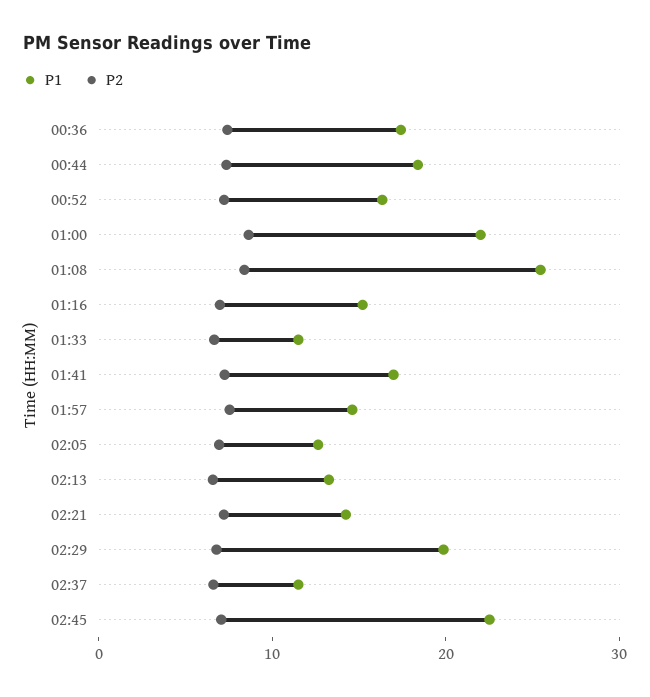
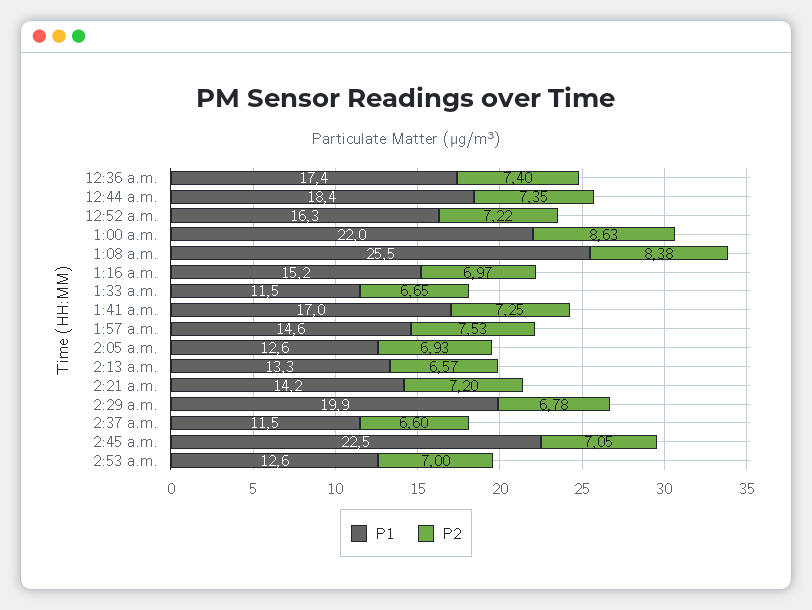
P1, 2:53 a.m.: none -> 12.6
P2, 2:53 a.m.: none -> 7

